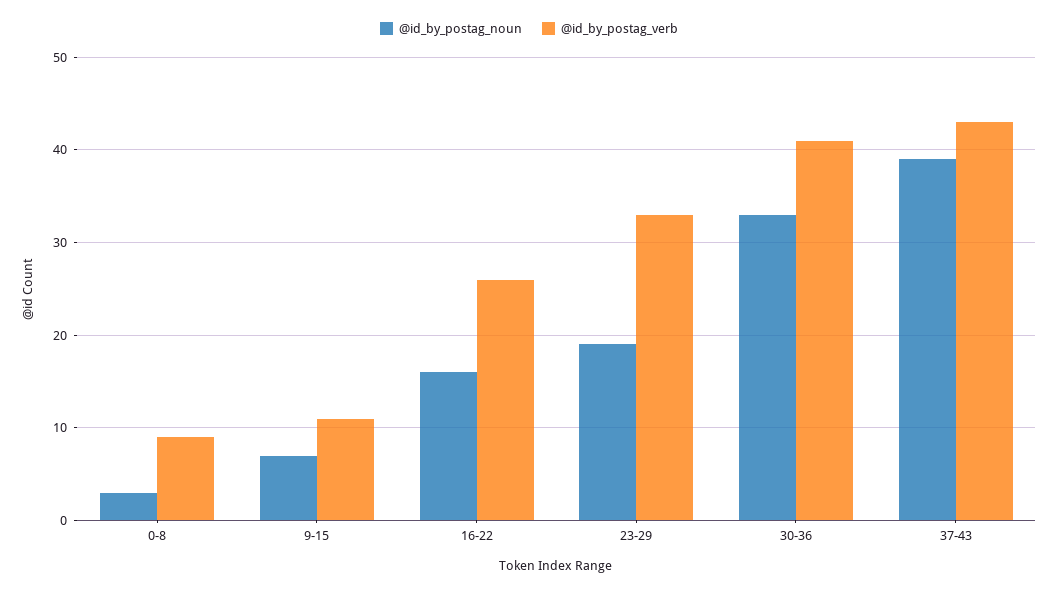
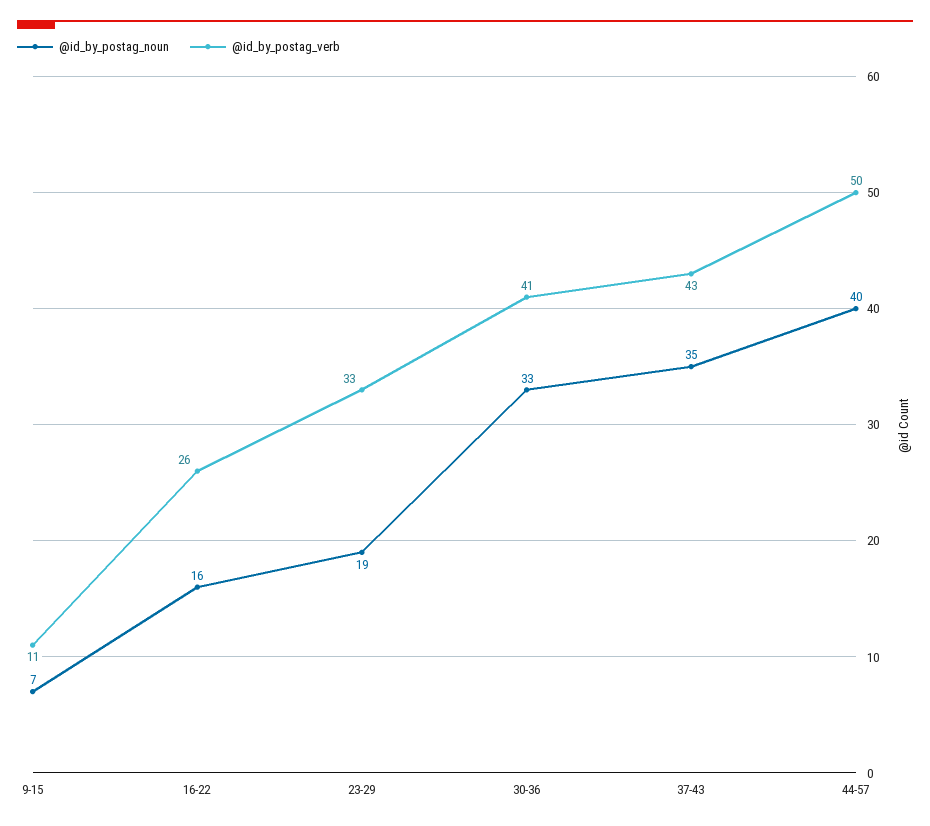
@id_by_postag_noun, 0-8: 3 -> none
@id_by_postag_verb, 0-8: 9 -> none
@id_by_postag_noun, 37-43: 39 -> 35
@id_by_postag_noun, 44-57: none -> 40
@id_by_postag_verb, 44-57: none -> 50

